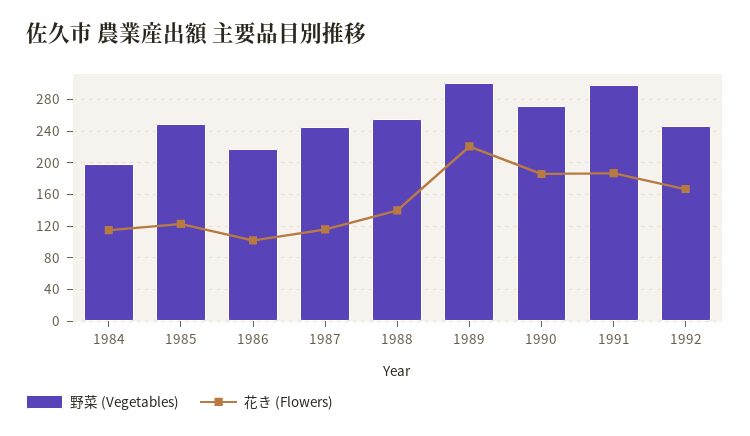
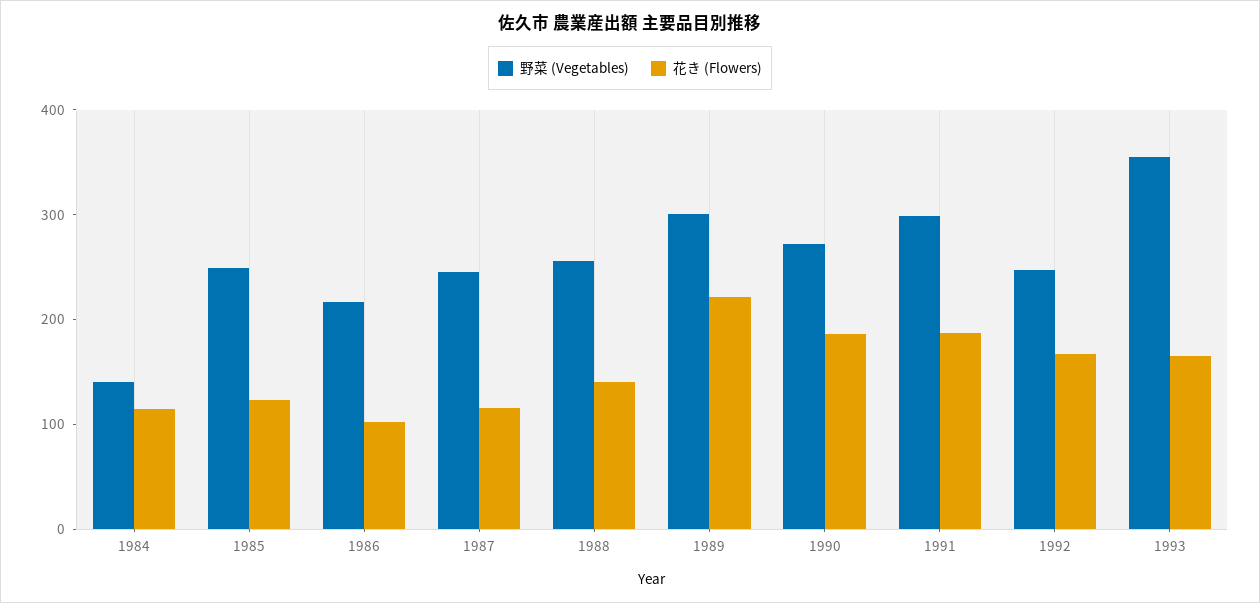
野菜 (Vegetables), 1984: 200 -> 140
野菜 (Vegetables), 1993: none -> 360
花き (Flowers), 1993: none -> 160

